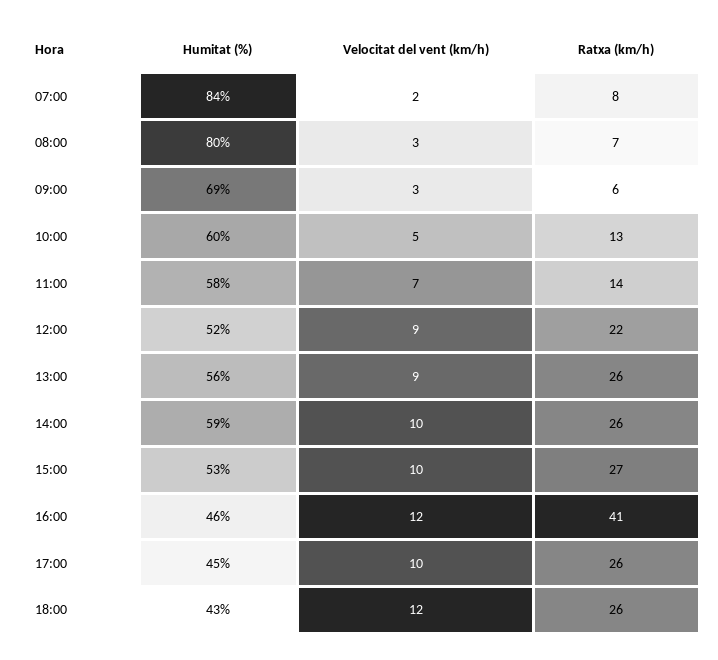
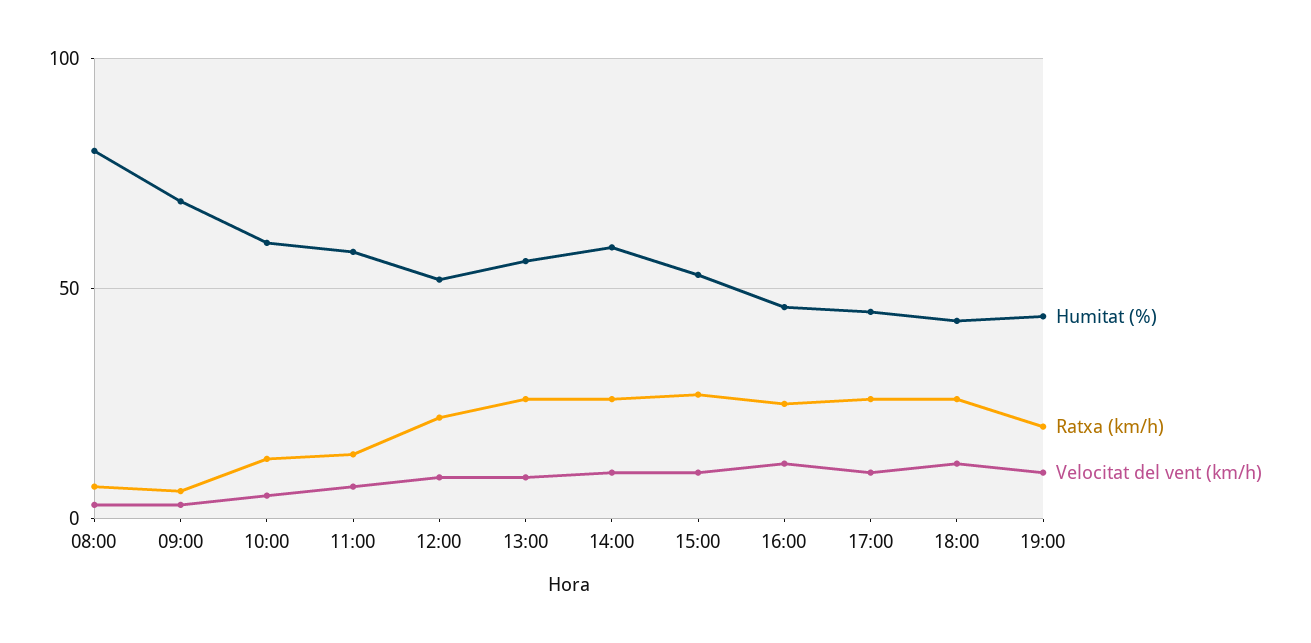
Humitat (%), 07:00: 84 -> none
Velocitat del vent (km/h), 07:00: 2 -> none
Ratxa (km/h), 07:00: 8 -> none
Ratxa (km/h), 16:00: 41 -> 25
Humitat (%), 19:00: none -> 45
Ratxa (km/h), 19:00: none -> 20
Velocitat del vent (km/h), 19:00: none -> 10

